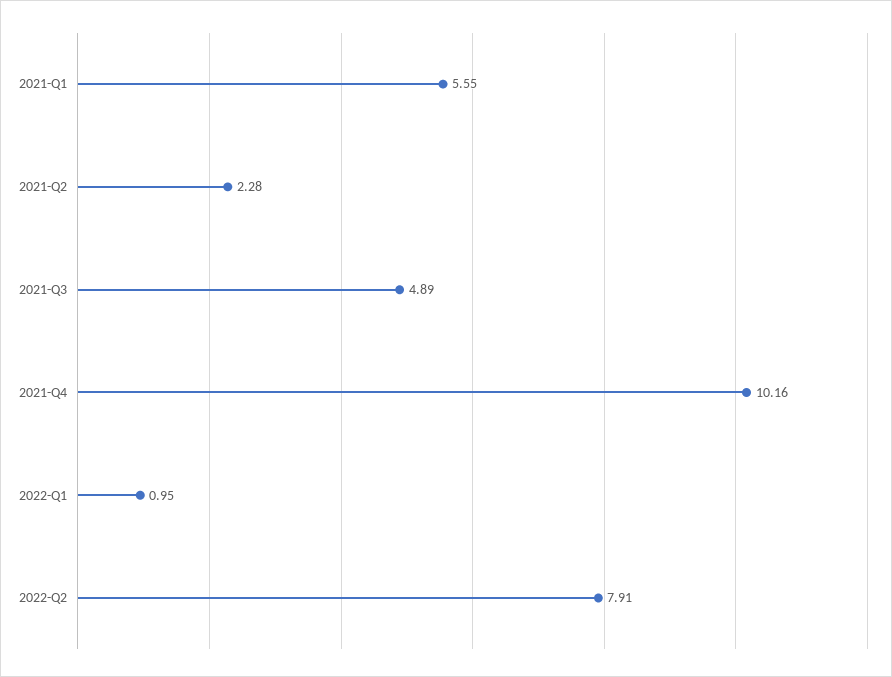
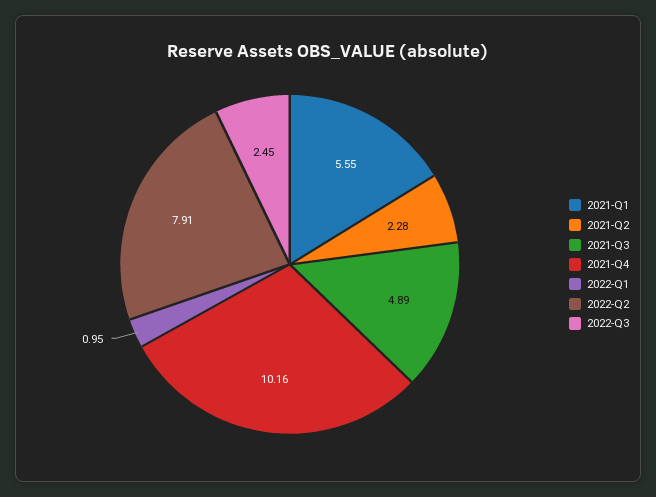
2022-Q3: none -> 2.45

